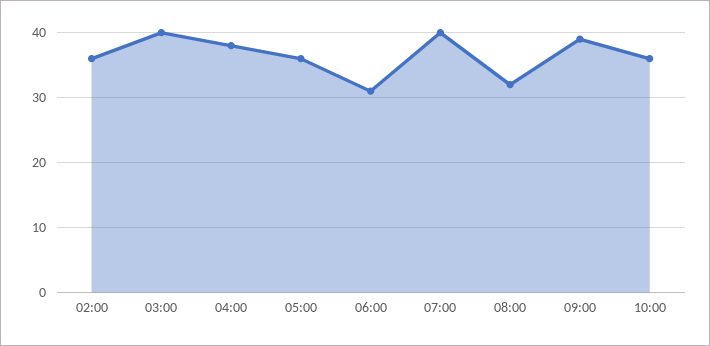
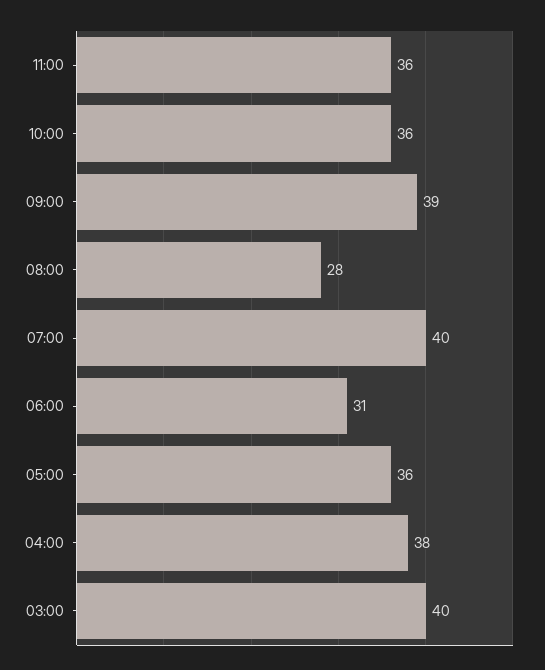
02:00: 36 -> none
08:00: 32 -> 28
11:00: none -> 36

